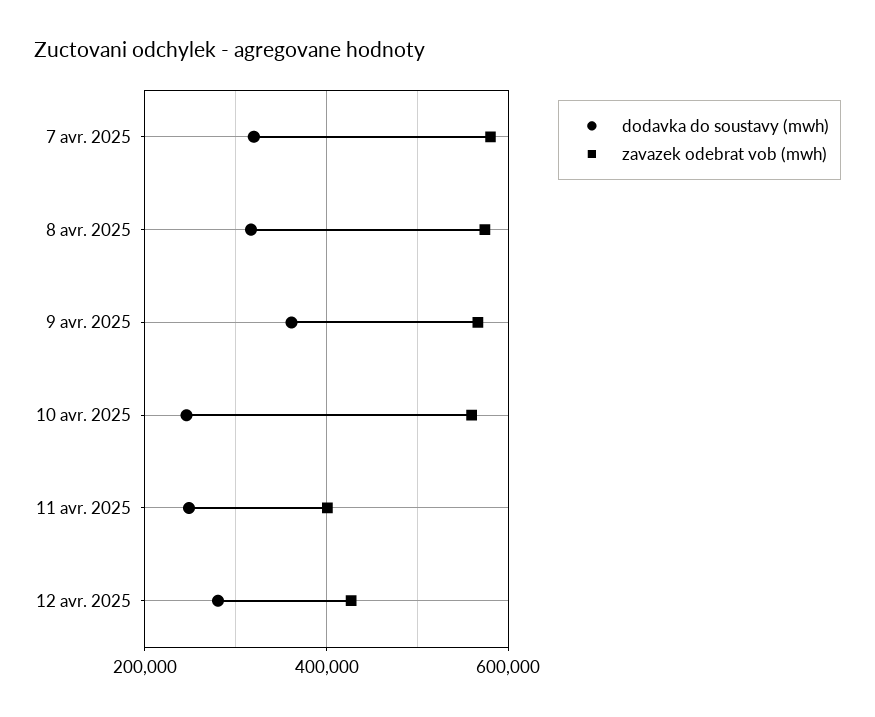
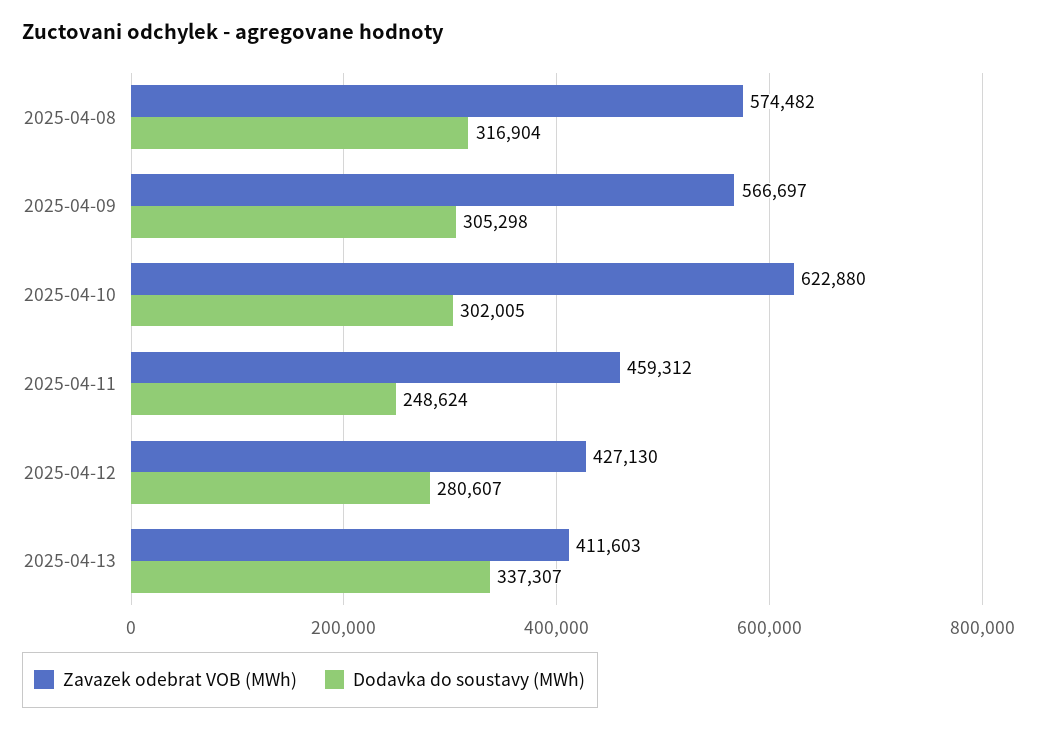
dodavka do soustavy (mwh), 7 avr. 2025: 320000 -> none
zavazek odebrat vob (mwh), 7 avr. 2025: 580000 -> none
dodavka do soustavy (mwh), 9 avr. 2025: 360000 -> 305298
dodavka do soustavy (mwh), 10 avr. 2025: 240000 -> 302005
zavazek odebrat vob (mwh), 10 avr. 2025: 560000 -> 622880
zavazek odebrat vob (mwh), 11 avr. 2025: 400000 -> 459312
zavazek odebrat vob (mwh), 2025-04-13: none -> 411603
dodavka do soustavy (mwh), 2025-04-13: none -> 337307

